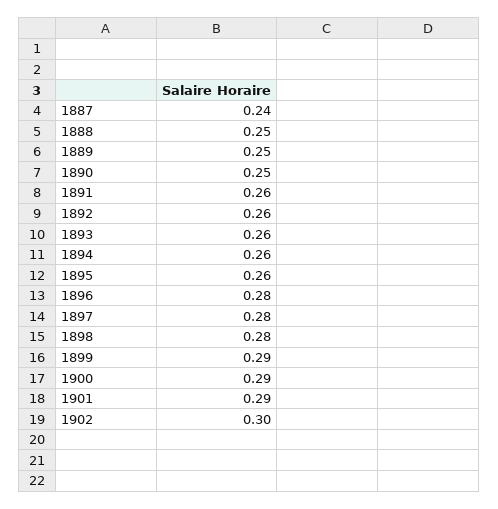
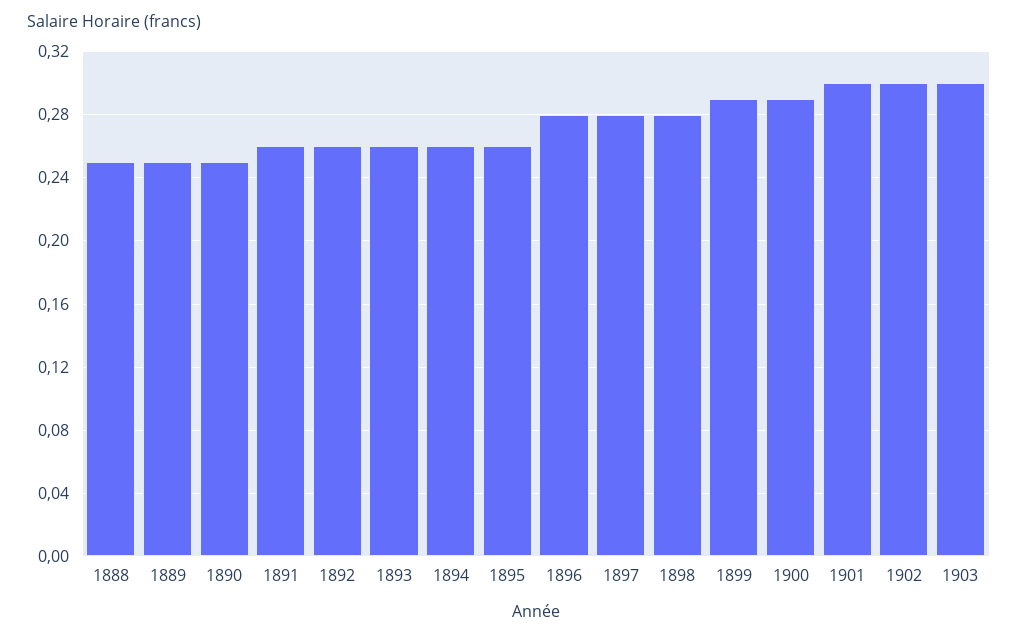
1887: 0.24 -> none
1901: 0.29 -> 0.3
1903: none -> 0.3

